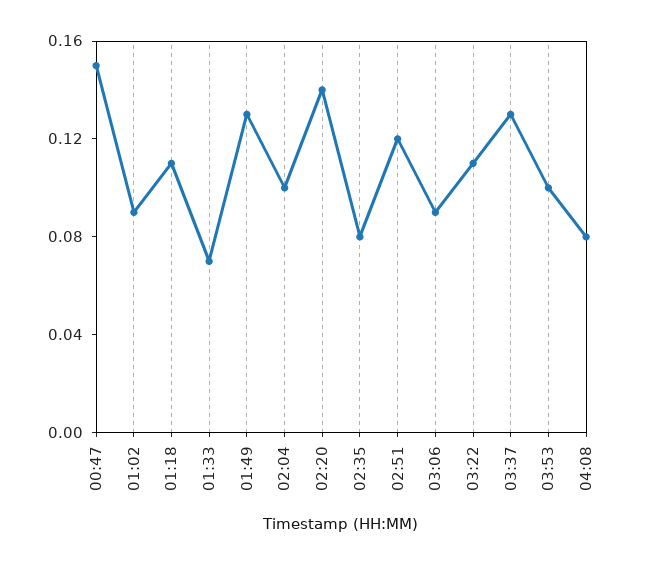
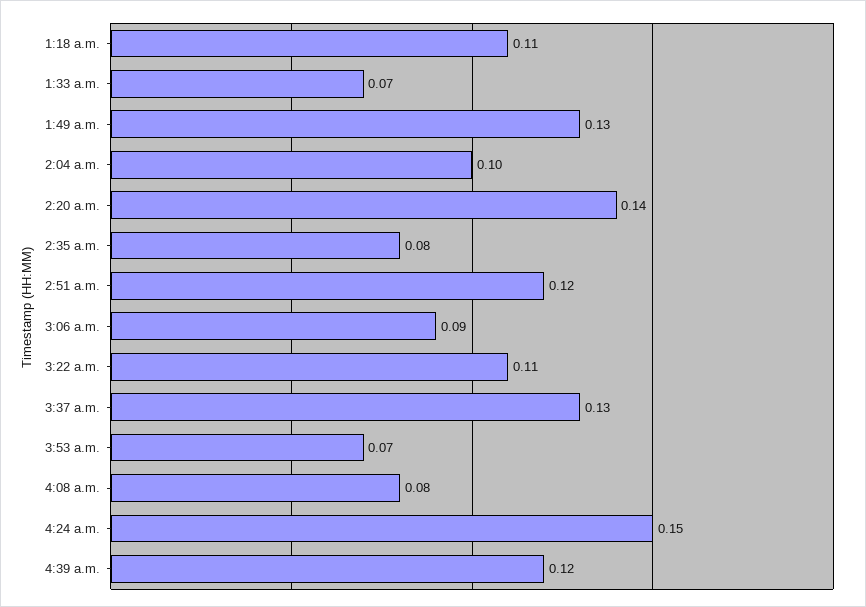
00:47: 0.15 -> none
01:02: 0.09 -> none
03:53: 0.1 -> 0.07
4:24 a.m.: none -> 0.15
4:39 a.m.: none -> 0.12

